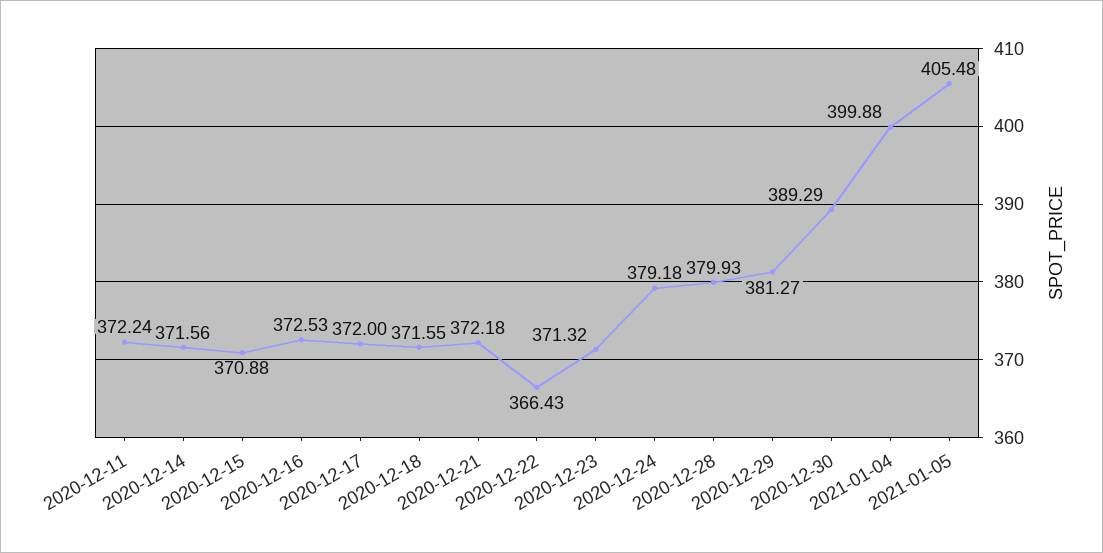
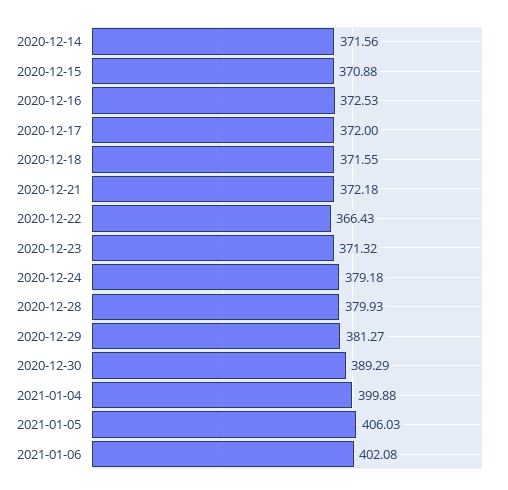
2020-12-11: 372.24 -> none
2021-01-05: 405.48 -> 406.03
2021-01-06: none -> 402.08

